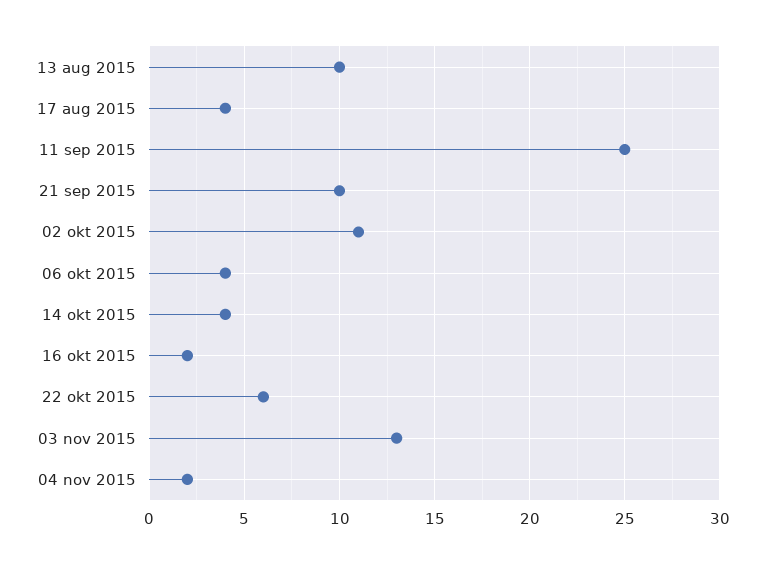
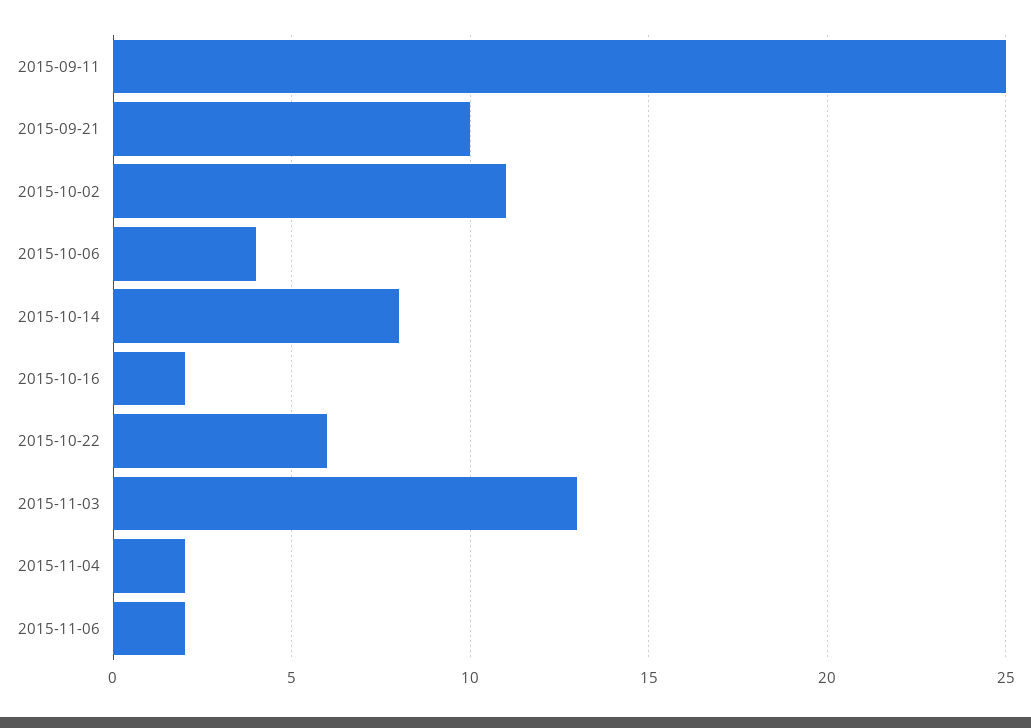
13 aug 2015: 10 -> none
17 aug 2015: 4 -> none
14 okt 2015: 4 -> 8
2015-11-06: none -> 2

